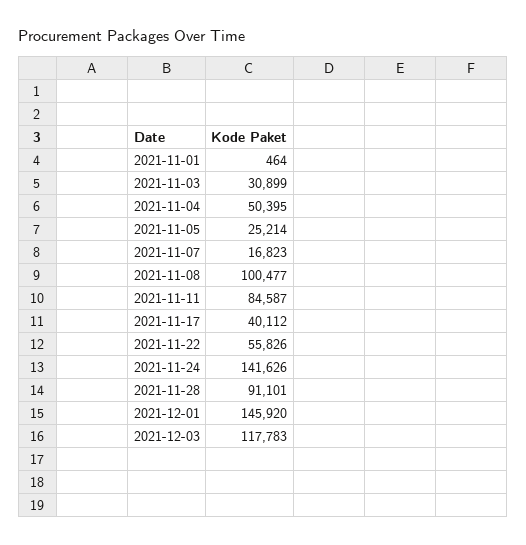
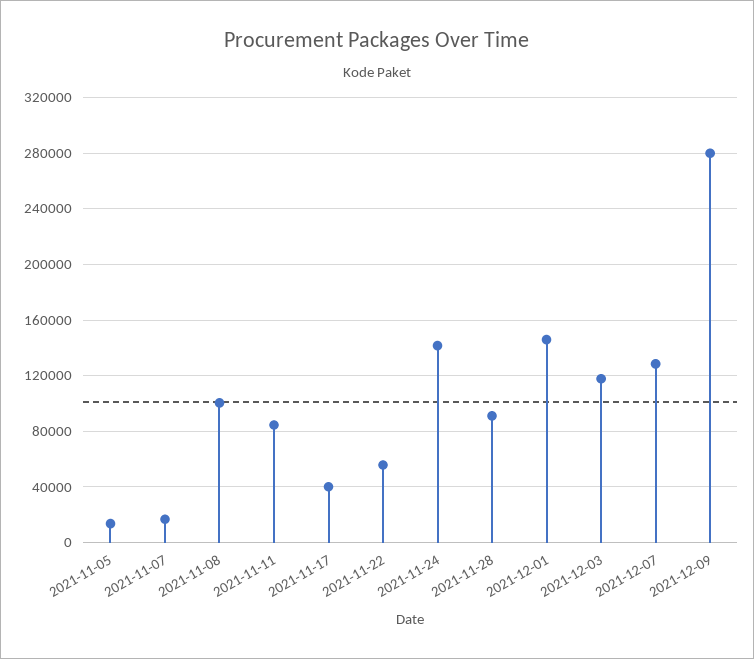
2021-11-01: 464 -> none
2021-11-03: 30899 -> none
2021-11-04: 50395 -> none
2021-11-05: 25214 -> 15000
2021-12-07: none -> 130000
2021-12-09: none -> 280000

